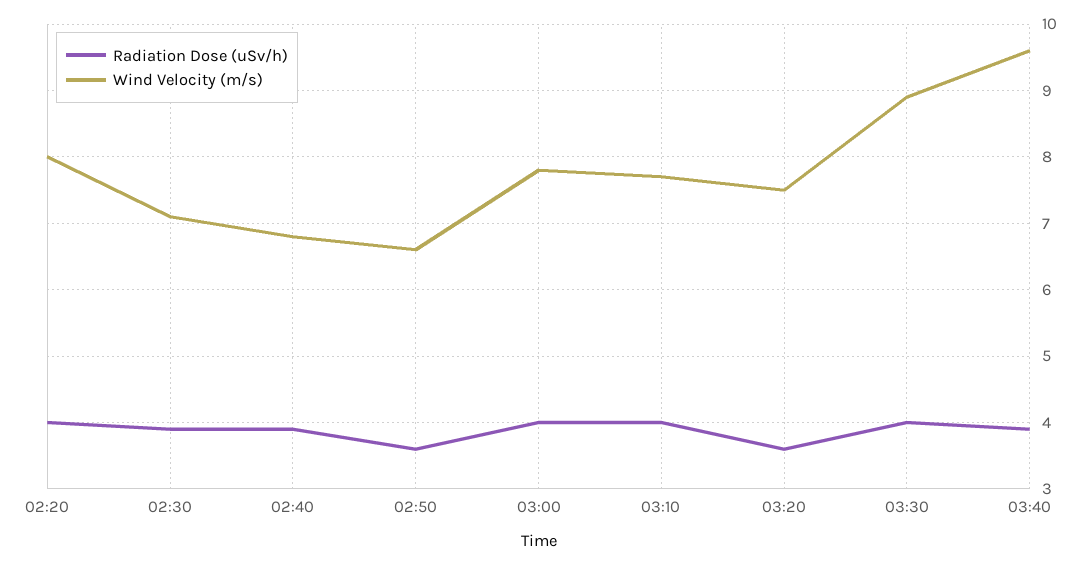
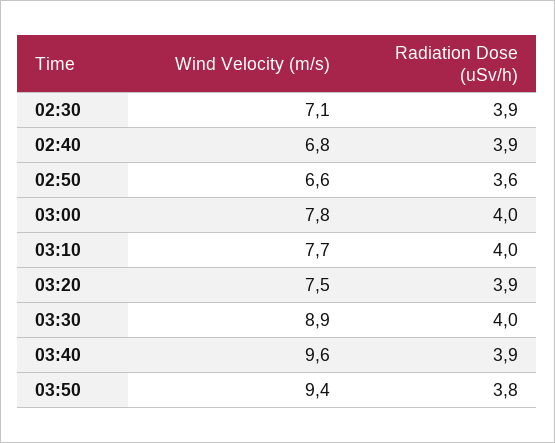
Radiation Dose (uSv/h), 02:20: 4 -> none
Wind Velocity (m/s), 02:20: 8 -> none
Radiation Dose (uSv/h), 03:20: 3.6 -> 3.9
Wind Velocity (m/s), 03:50: none -> 9.4
Radiation Dose (uSv/h), 03:50: none -> 3.8

